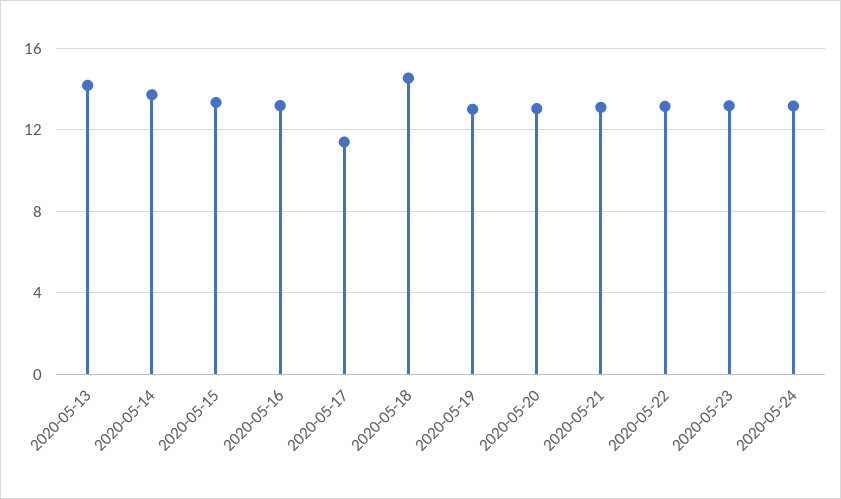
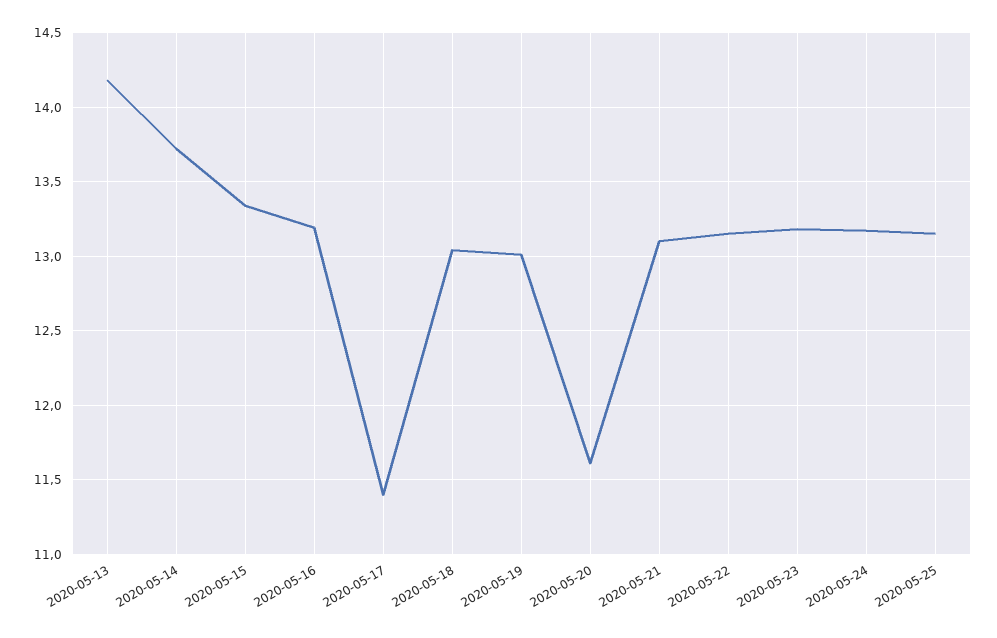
2020-05-18: 14.5 -> 13.05
2020-05-20: 13 -> 11.6
2020-05-25: none -> 13.15

